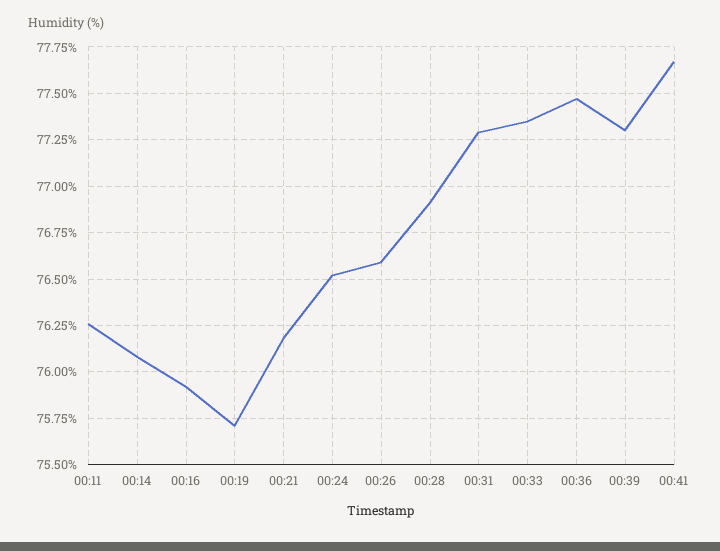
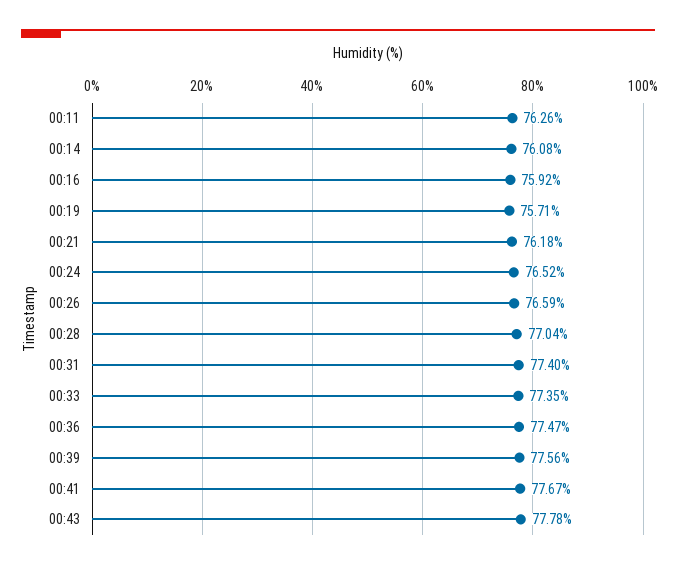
00:28: 76.9 -> 77.04
00:31: 77.3 -> 77.4
00:39: 77.3 -> 77.56
00:43: none -> 77.78

